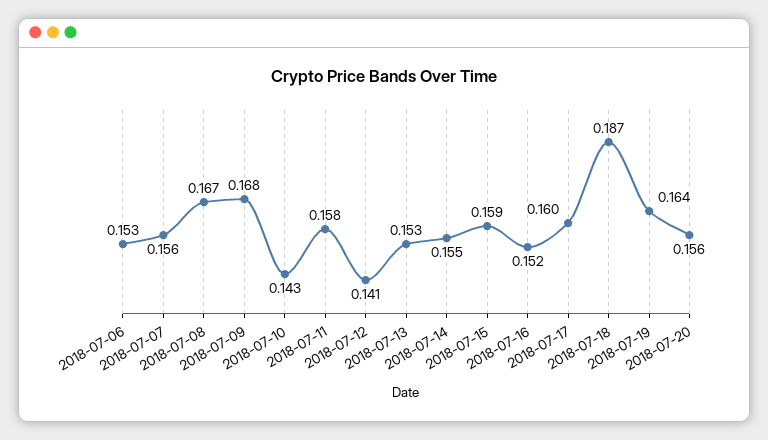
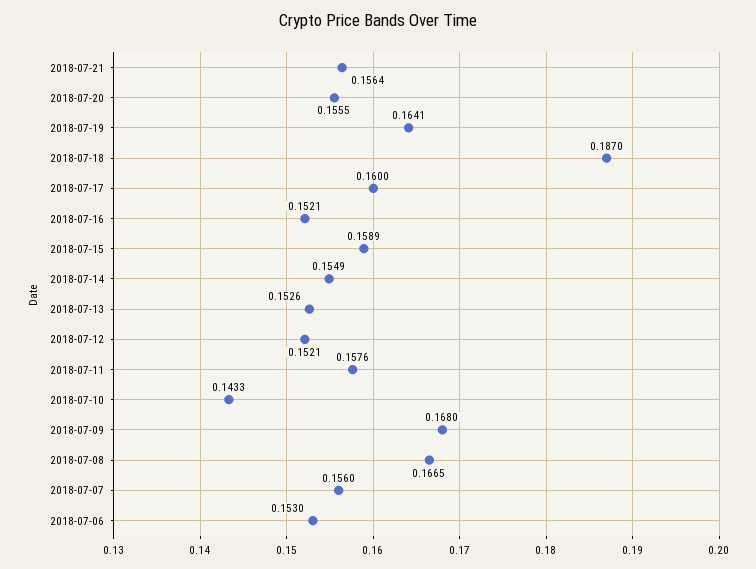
2018-07-12: 0.141 -> 0.1521
2018-07-21: none -> 0.1564

